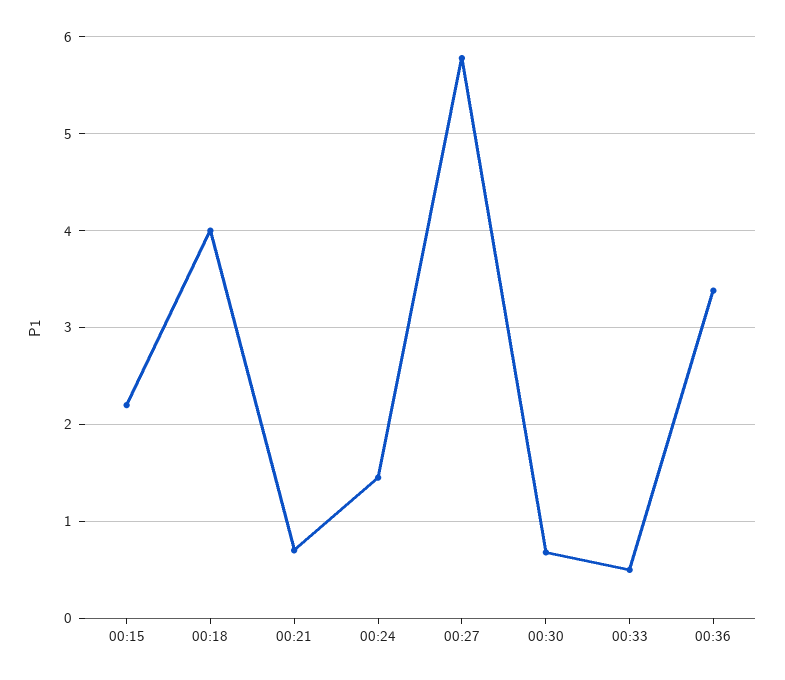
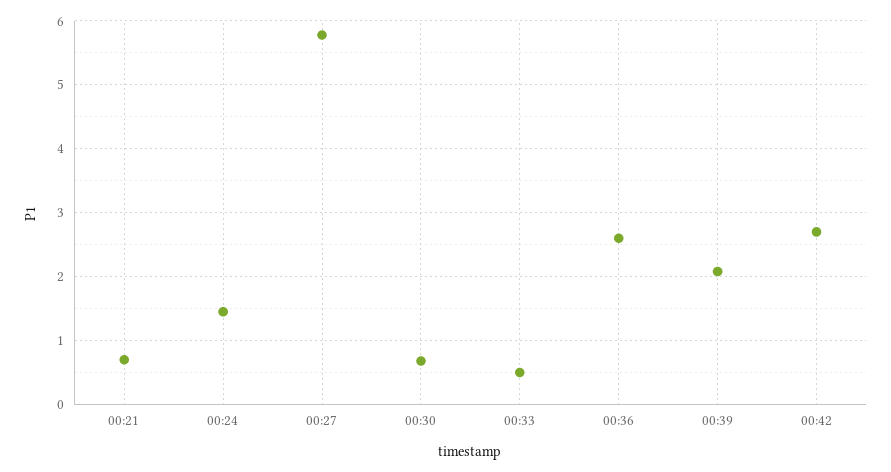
00:15: 2.2 -> none
00:18: 4 -> none
00:36: 3.4 -> 2.6
00:39: none -> 2.1
00:42: none -> 2.7

